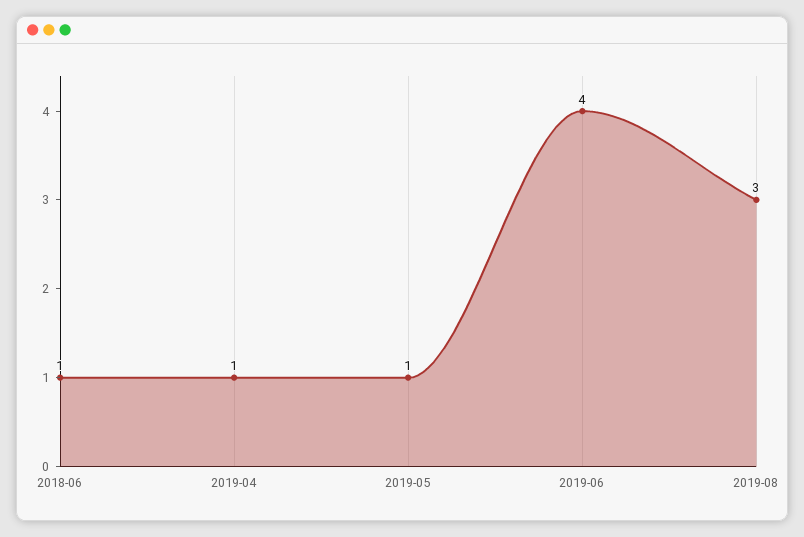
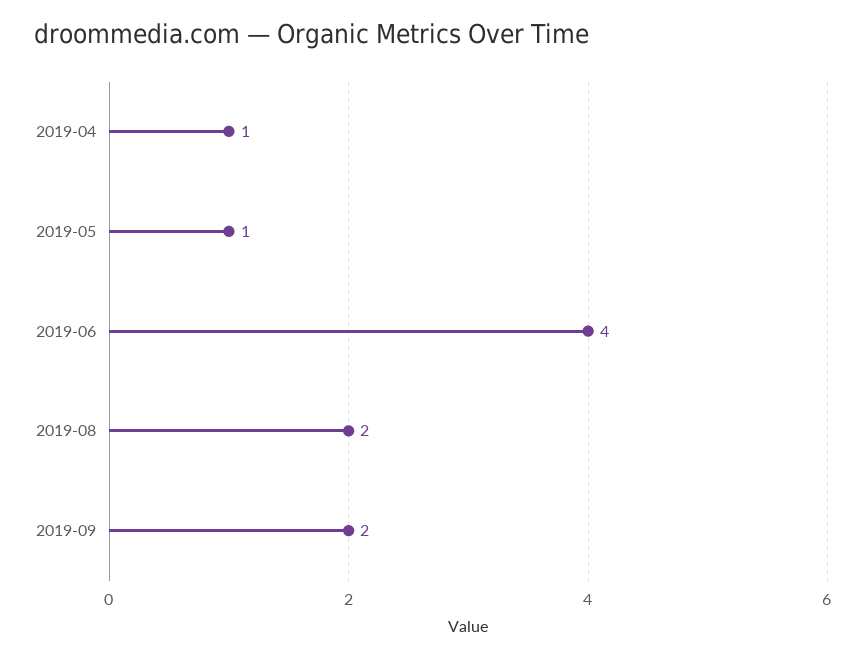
2018-06: 1 -> none
2019-08: 3 -> 2
2019-09: none -> 2

